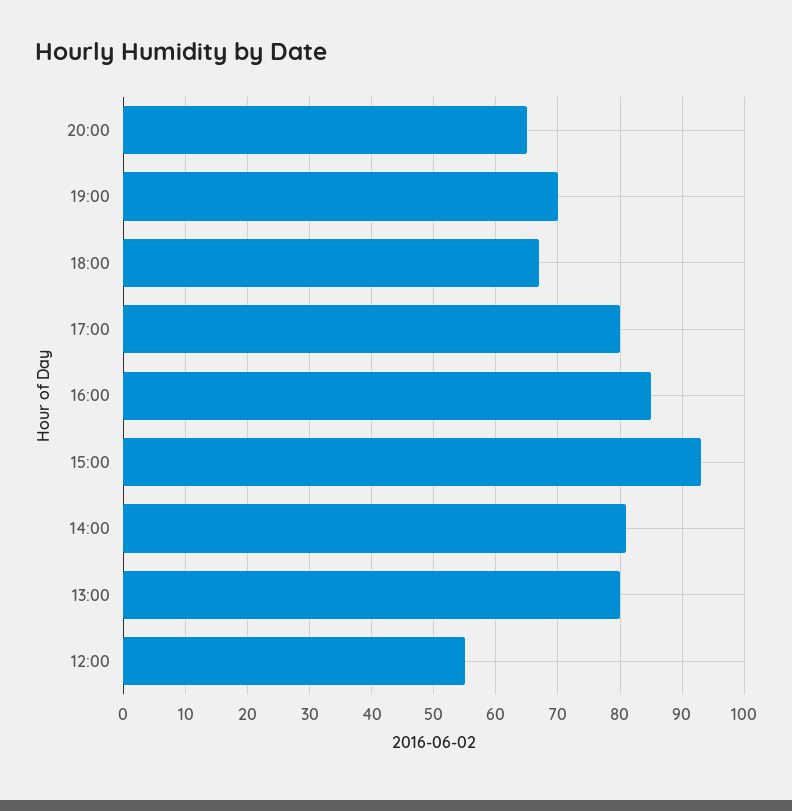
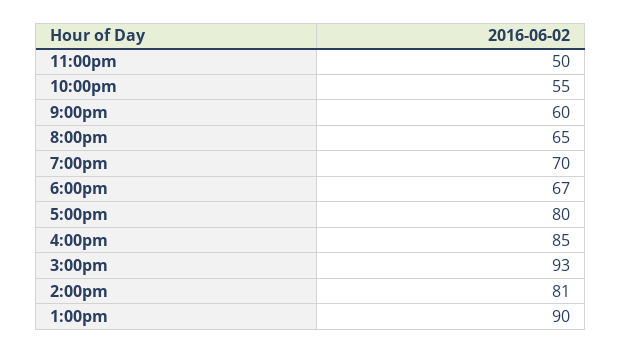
13:00: 80 -> 90
12:00: 55 -> none
11:00pm: none -> 50
10:00pm: none -> 55
9:00pm: none -> 60

